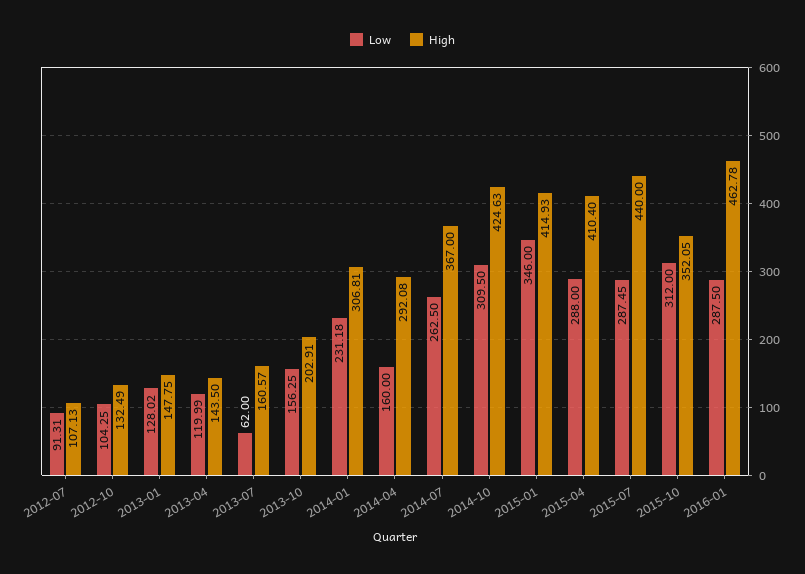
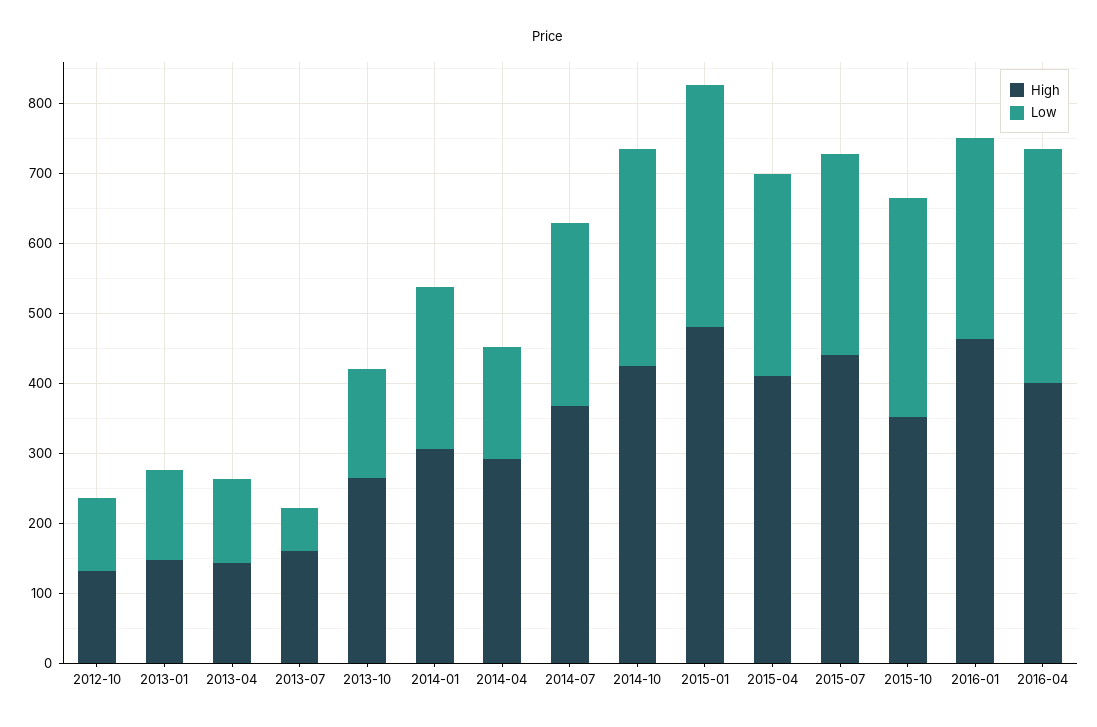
Low, 2012-07: 91.31 -> none
High, 2012-07: 107.13 -> none
High, 2013-10: 202.91 -> 260
High, 2015-01: 414.93 -> 480
High, 2016-04: none -> 400
Low, 2016-04: none -> 340

